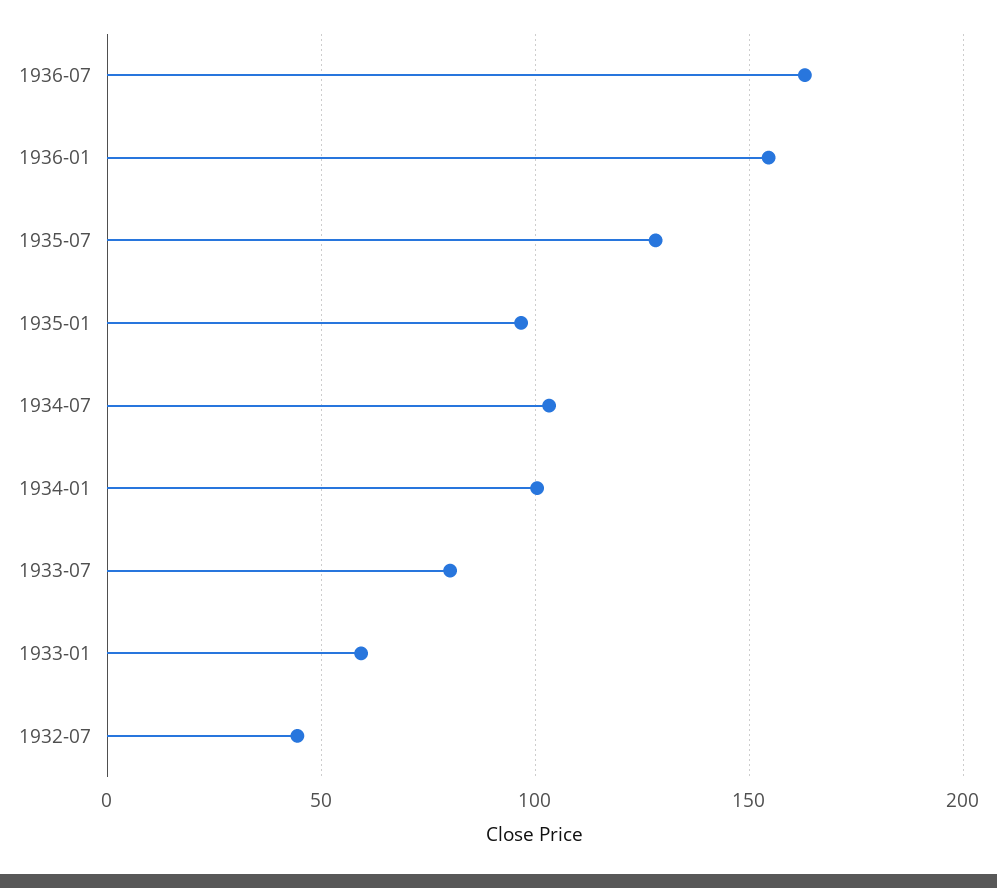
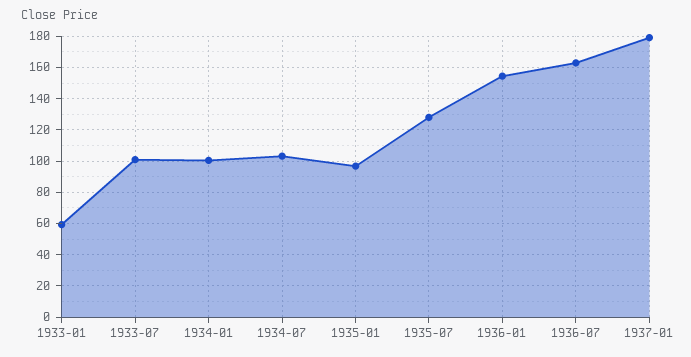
1933-07: 80 -> 100
1932-07: 45 -> none
1937-01: none -> 180

